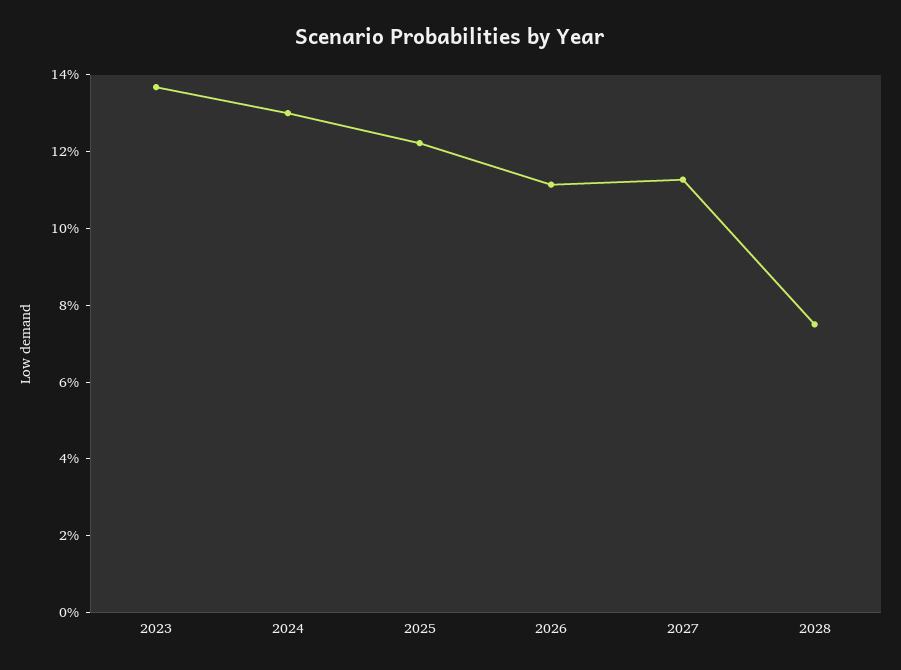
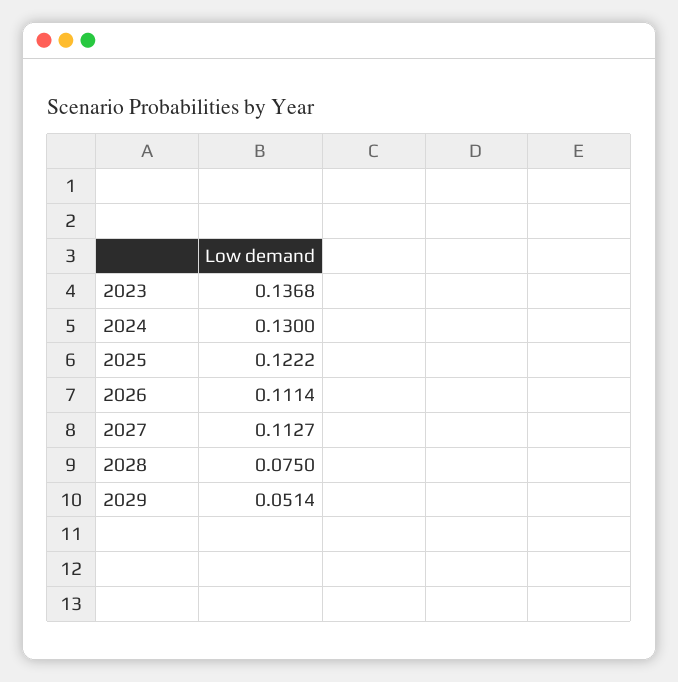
2029: none -> 0.0514

